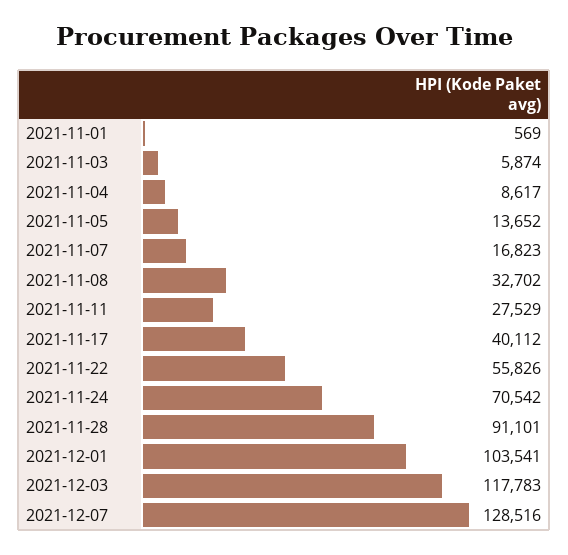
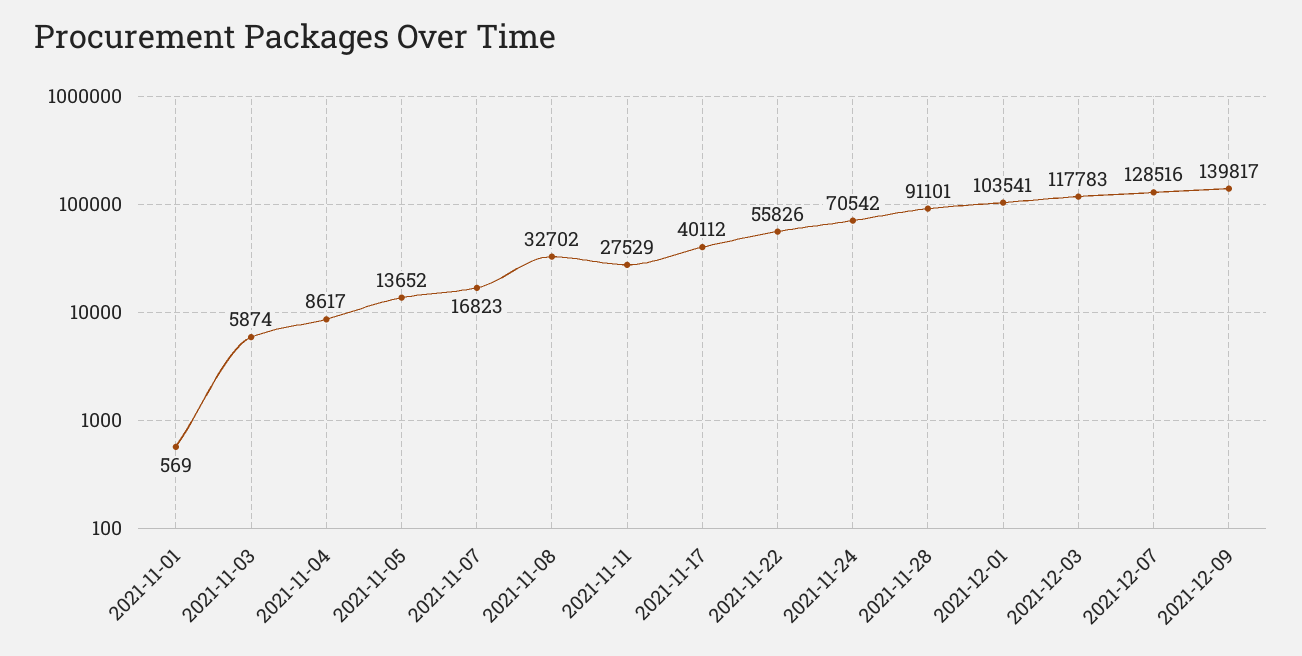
2021-12-09: none -> 139817

